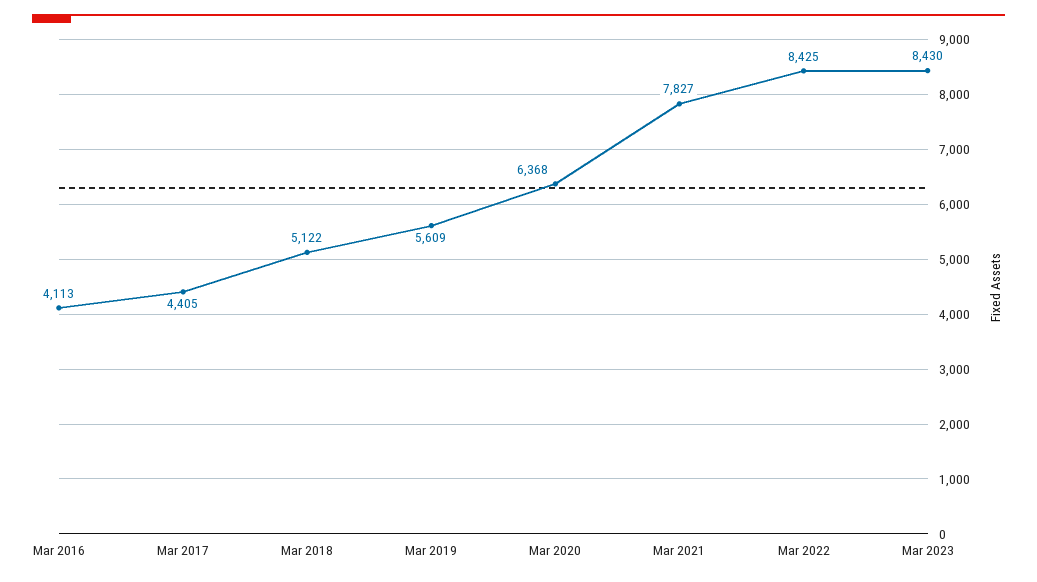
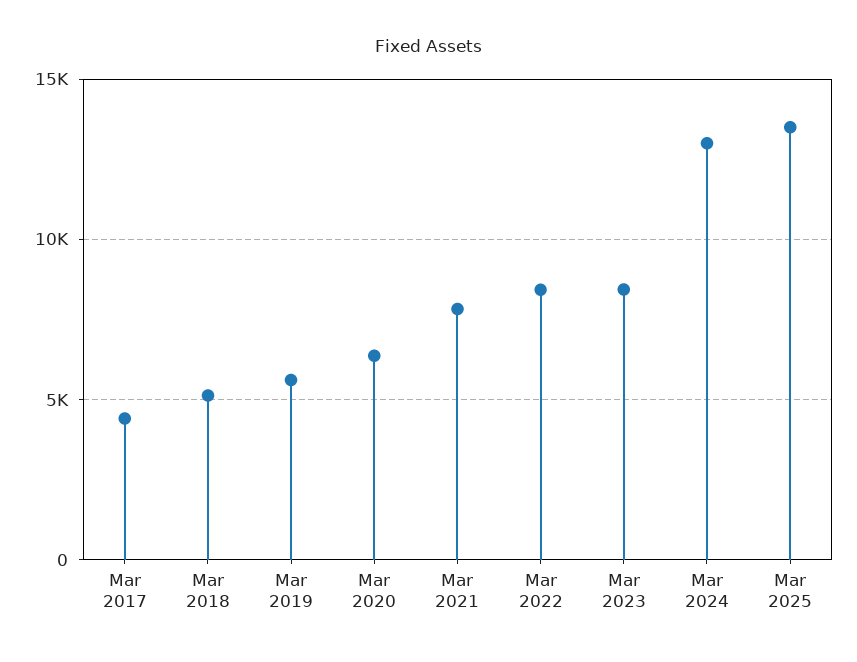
Mar 2016: 4113 -> none
Mar 2024: none -> 13000
Mar 2025: none -> 13500

